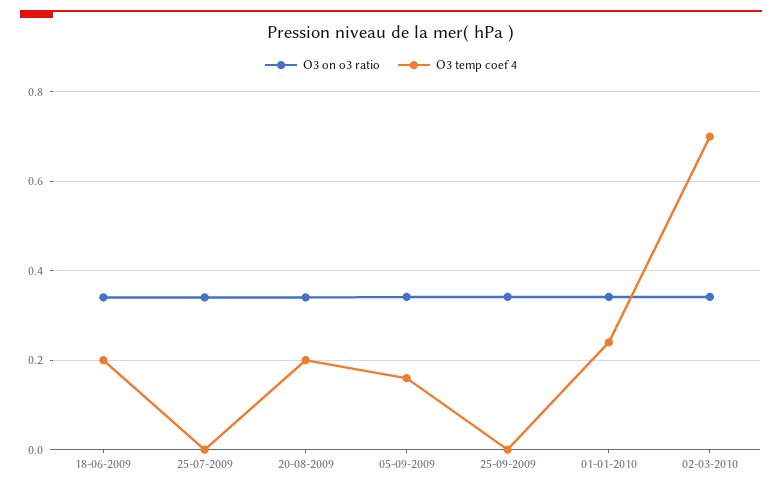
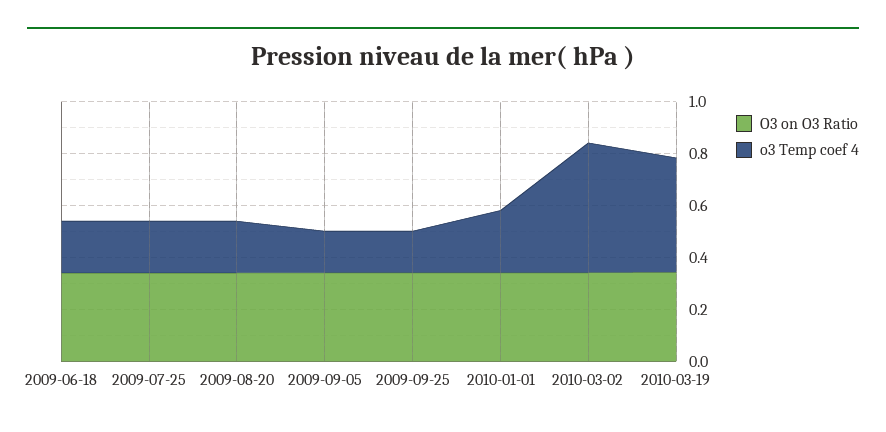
O3 temp coef 4, 25-07-2009: 0 -> 0.2
O3 temp coef 4, 25-09-2009: 0 -> 0.15
O3 temp coef 4, 02-03-2010: 0.7 -> 0.5
O3 on o3 ratio, 2010-03-19: none -> 0.35
O3 temp coef 4, 2010-03-19: none -> 0.45

